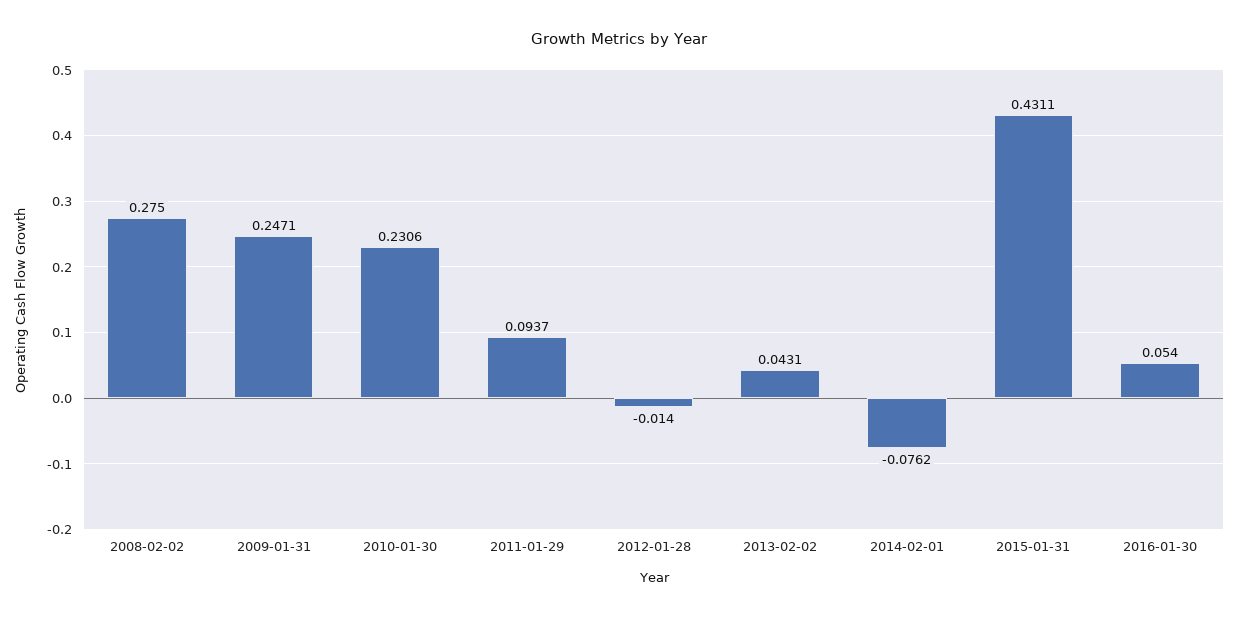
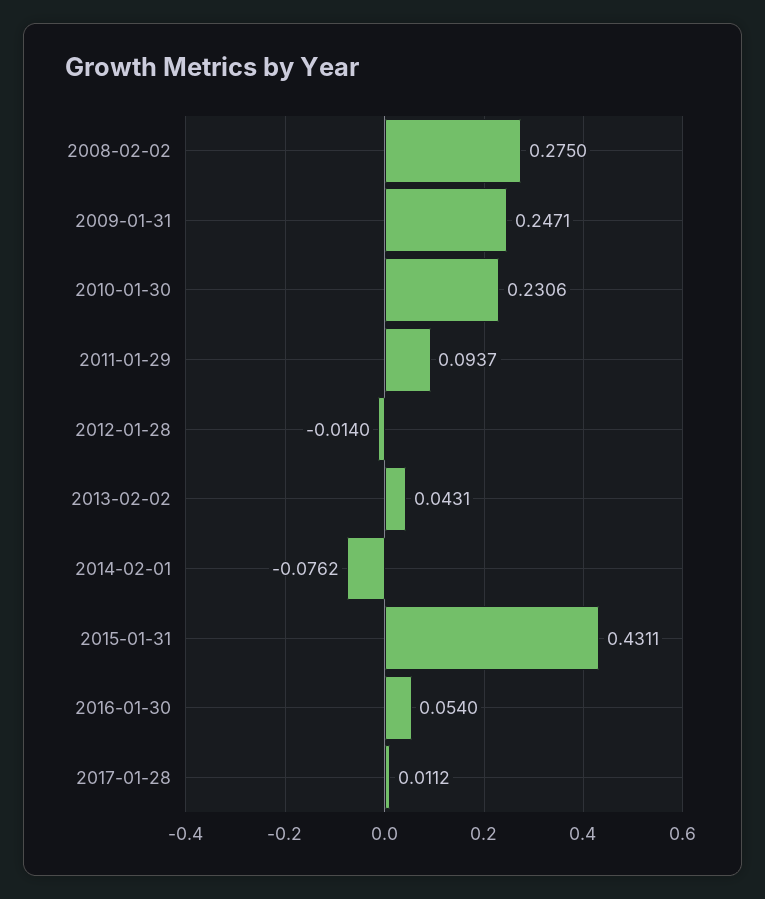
2017-01-28: none -> 0.0112

